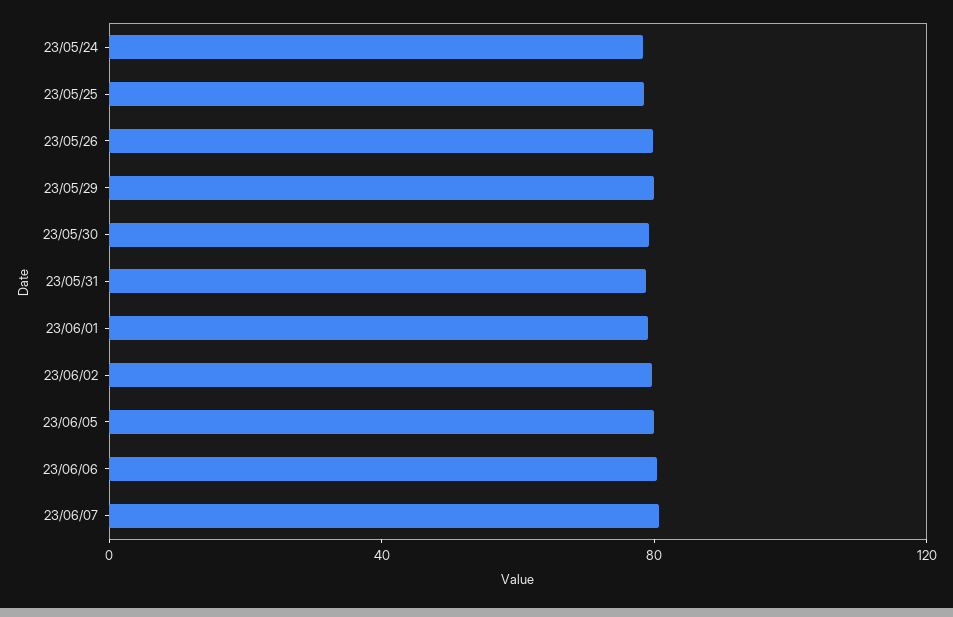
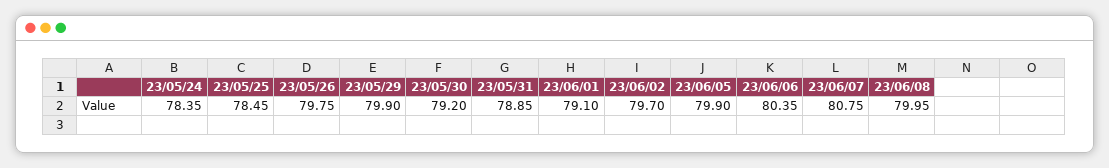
23/06/08: none -> 79.95

